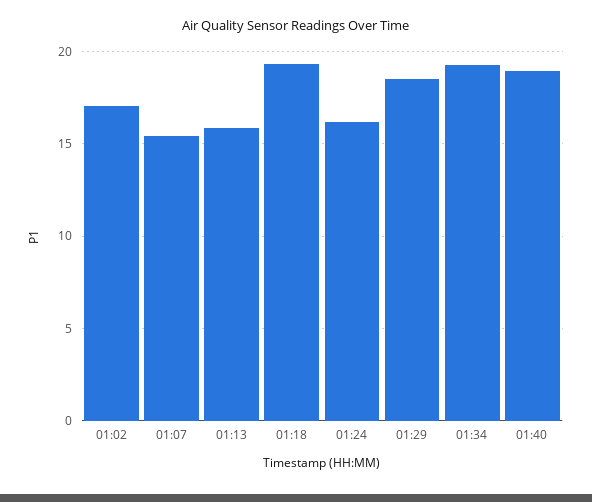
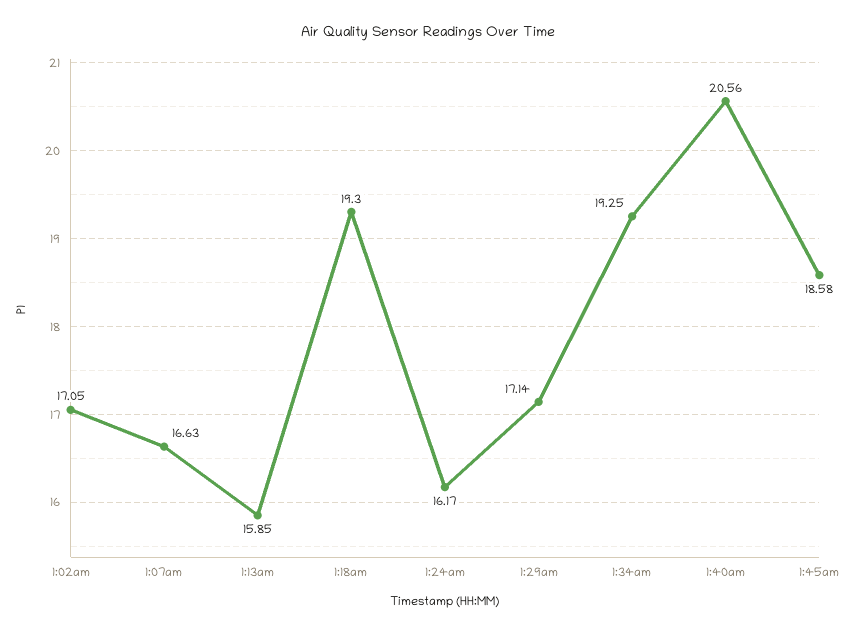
01:07: 15.5 -> 16.63
01:29: 18.5 -> 17.14
01:40: 19 -> 20.56
1:45am: none -> 18.58

